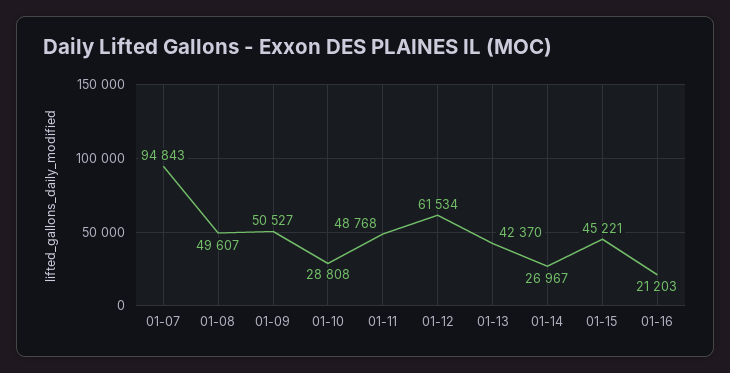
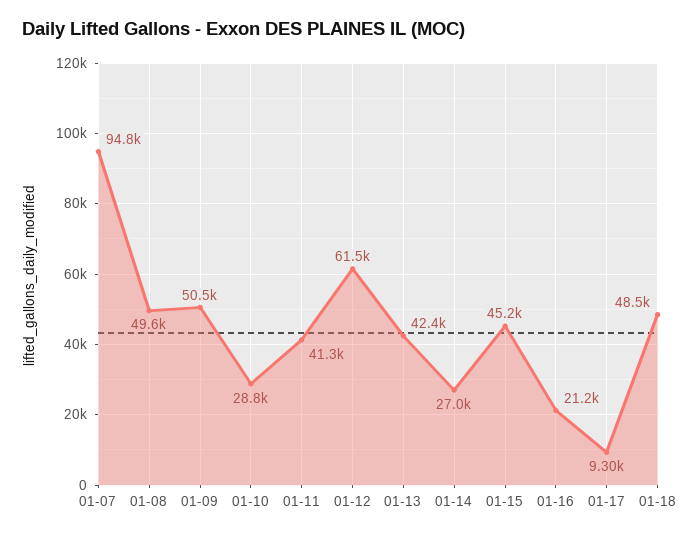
01-11: 48768 -> 41300
01-17: none -> 9300
01-18: none -> 48500

